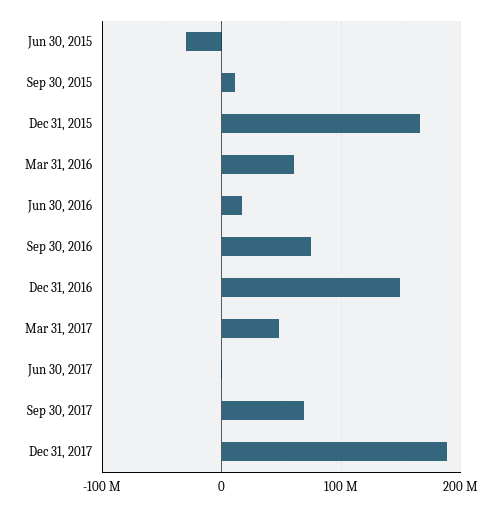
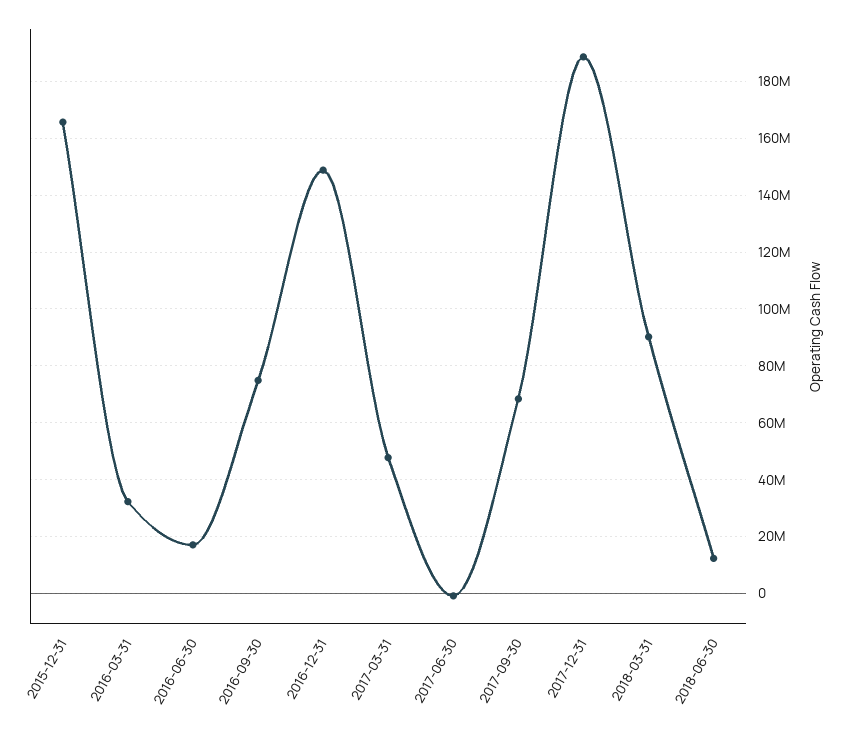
Jun 30, 2015: -30000000 -> none
Sep 30, 2015: 10000000 -> none
Mar 31, 2016: 60000000 -> 32500000
2018-03-31: none -> 90000000
2018-06-30: none -> 12500000

